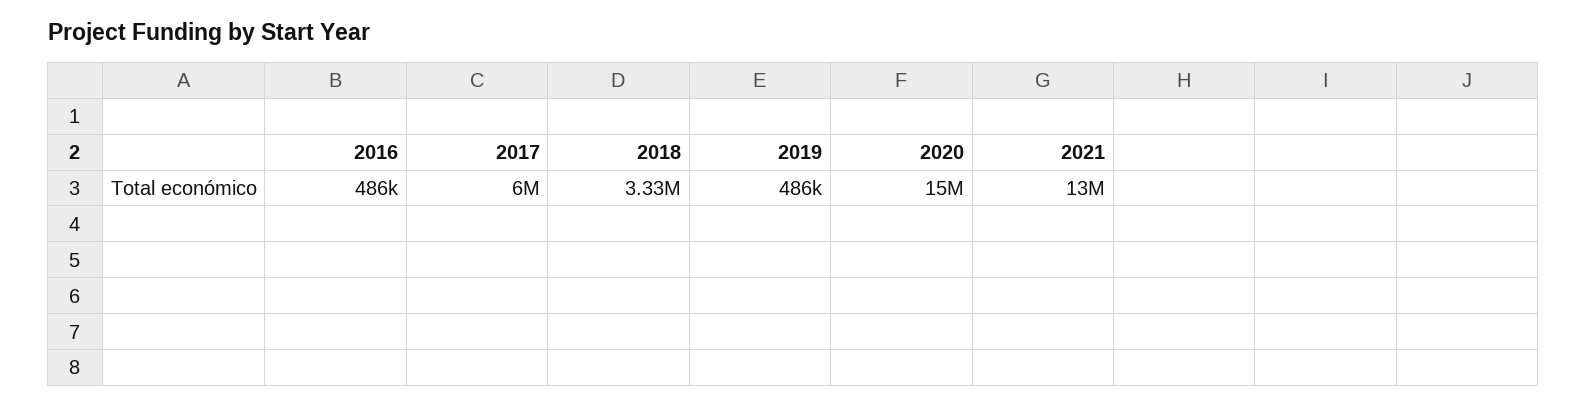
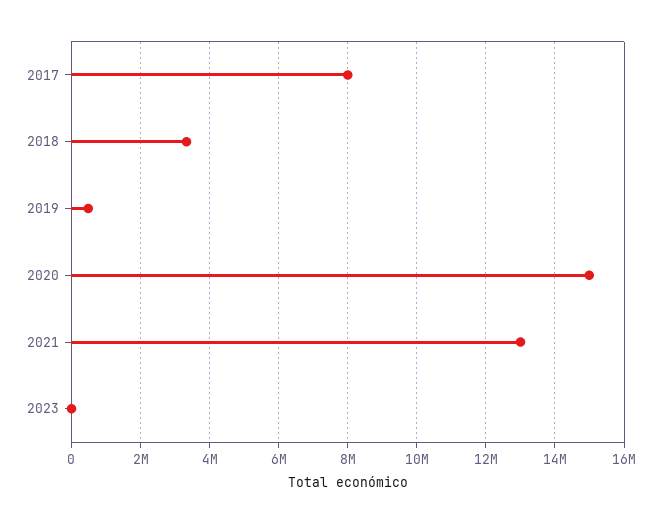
2016: 486000 -> none
2017: 6000000 -> 8000000
2023: none -> 0

